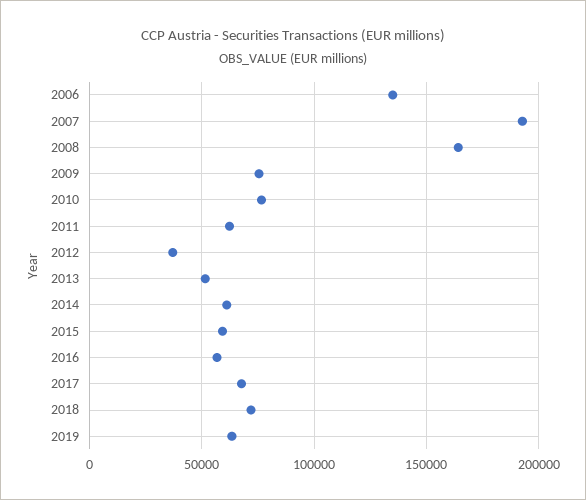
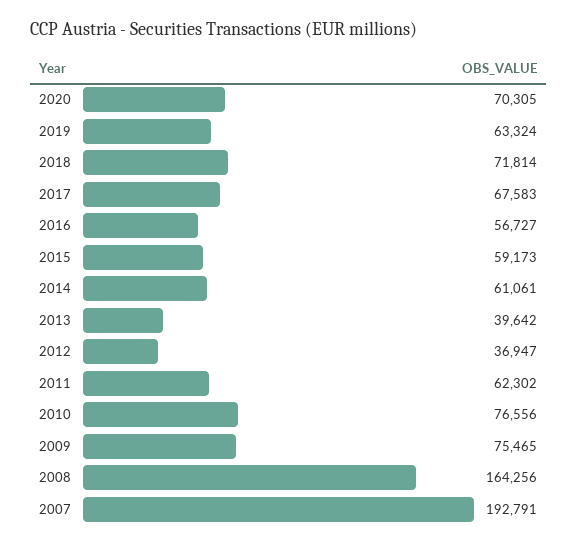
2006: 135000 -> none
2013: 50000 -> 39642
2020: none -> 70305

